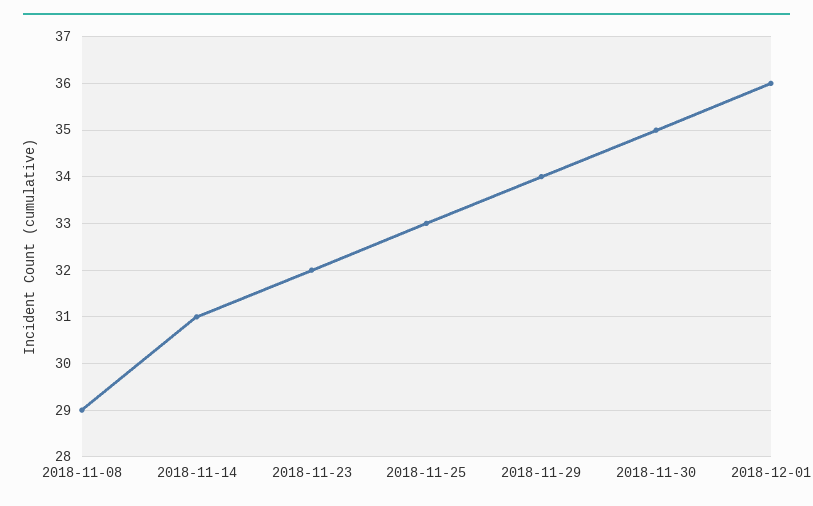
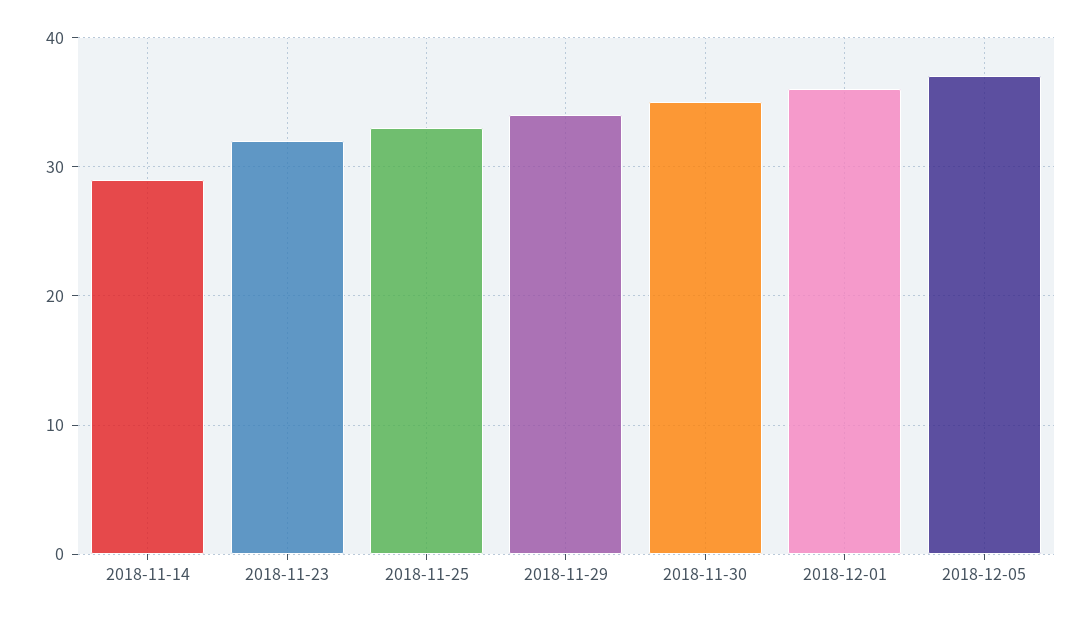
2018-11-08: 29 -> none
2018-11-14: 31 -> 29
2018-12-05: none -> 37

